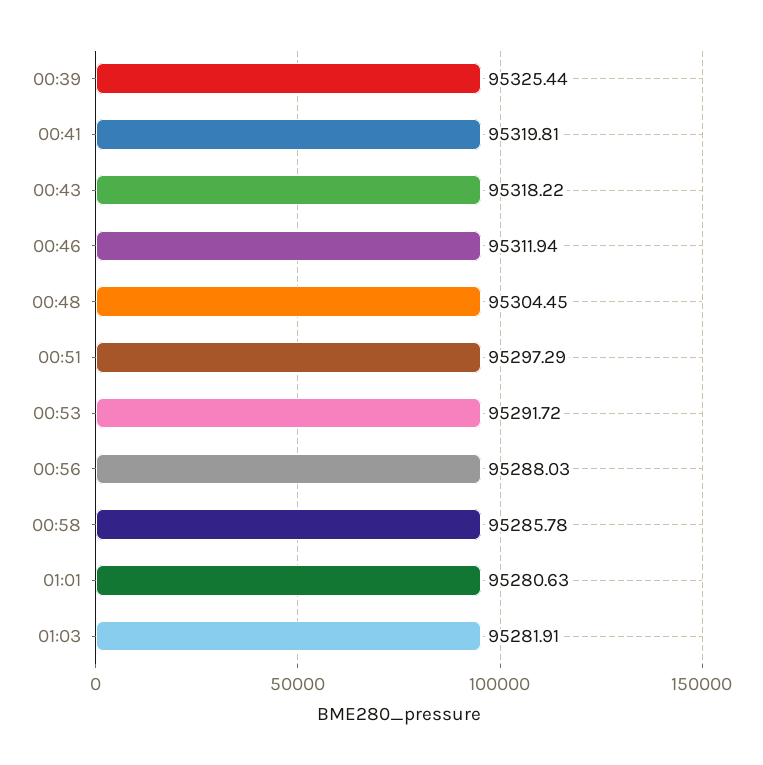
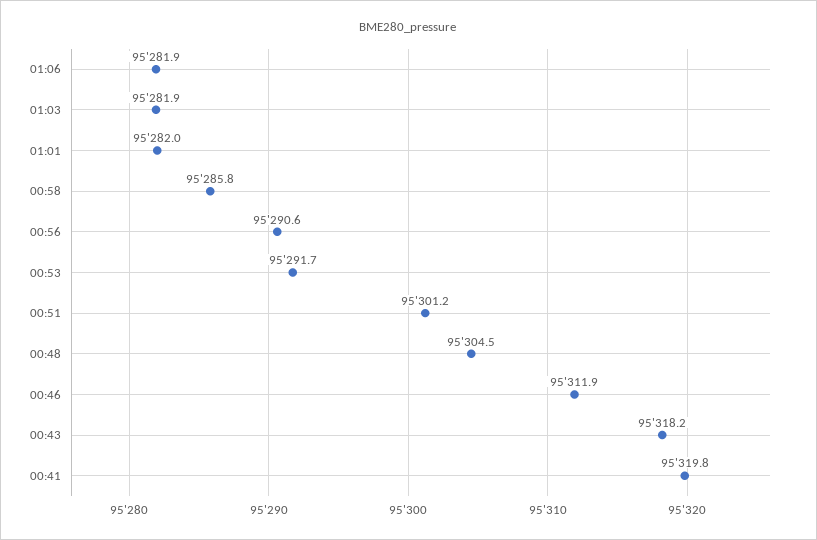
00:39: 95325.44 -> none
00:51: 95297.29 -> 95301.2
00:56: 95288.03 -> 95290.6
01:01: 95280.63 -> 95282
01:06: none -> 95281.9

